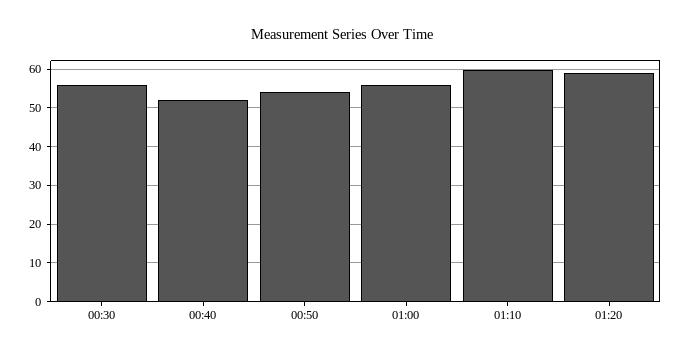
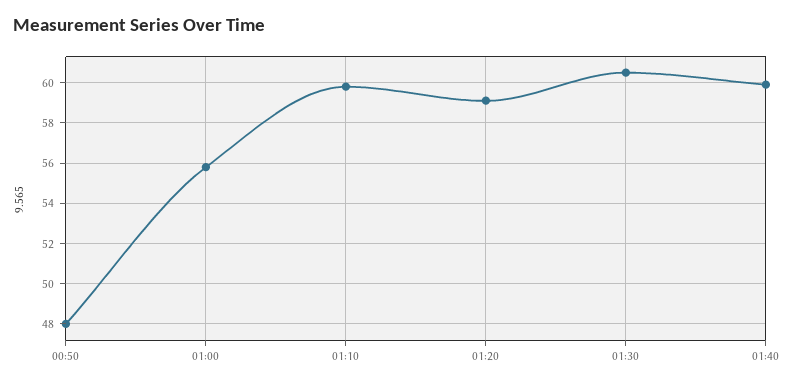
00:30: 56 -> none
00:40: 52 -> none
00:50: 54 -> 48
01:30: none -> 60.5
01:40: none -> 60

